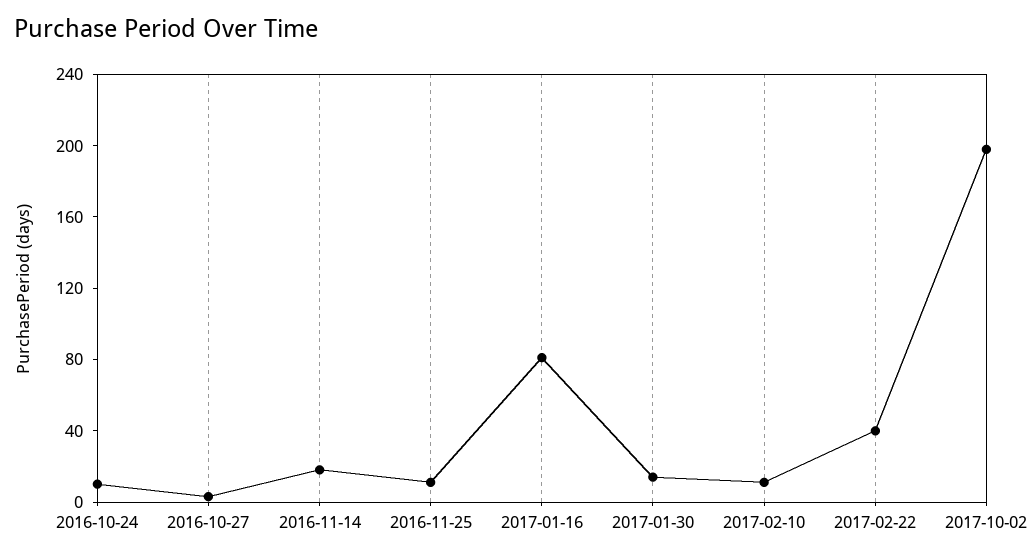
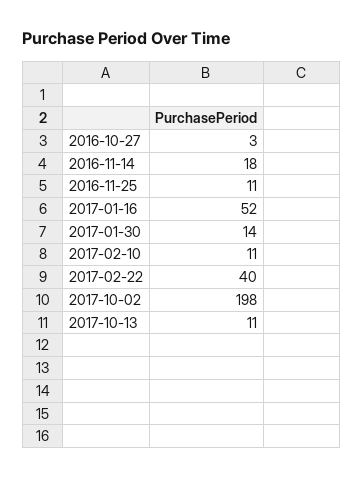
2016-10-24: 10 -> none
2017-01-16: 80 -> 52
2017-10-13: none -> 11

